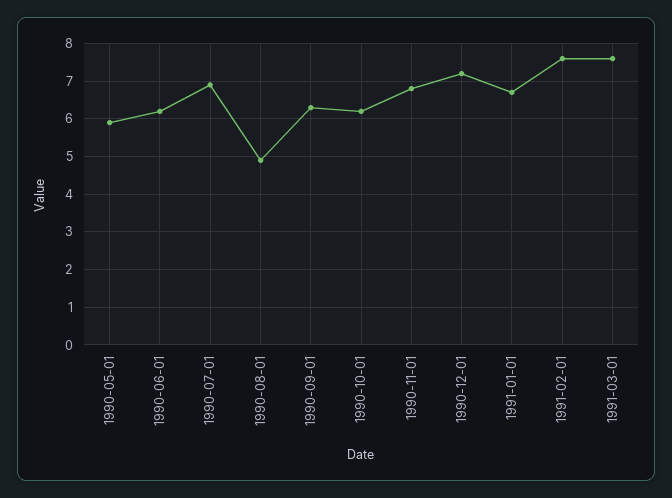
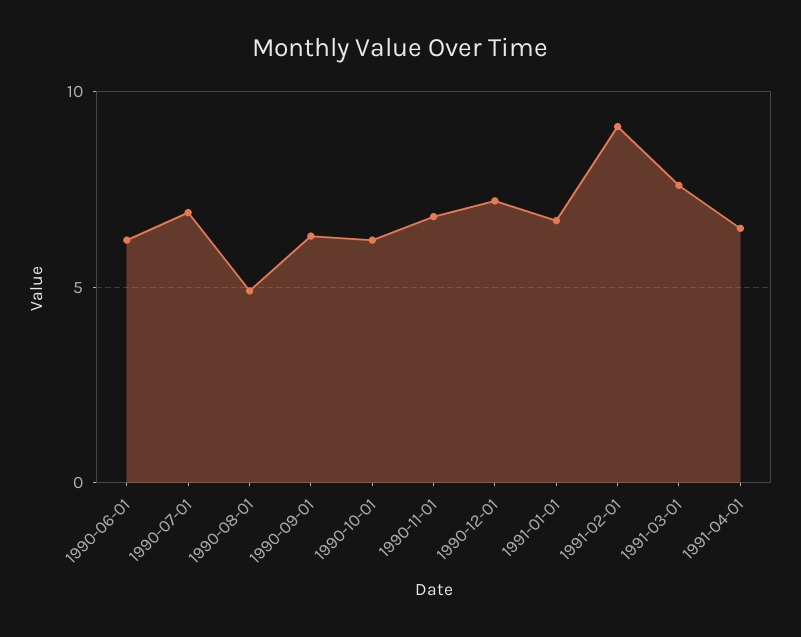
1990-05-01: 6 -> none
1991-02-01: 7.5 -> 9
1991-04-01: none -> 6.5

